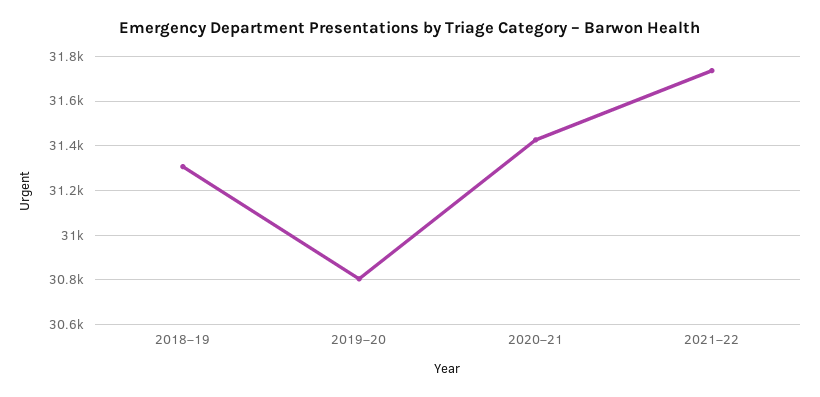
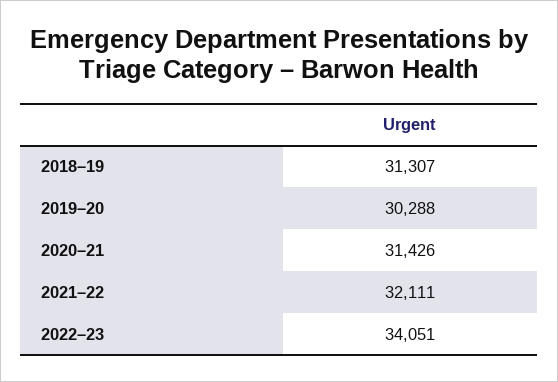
2019–20: 30800 -> 30288
2021–22: 31750 -> 32111
2022–23: none -> 34051

